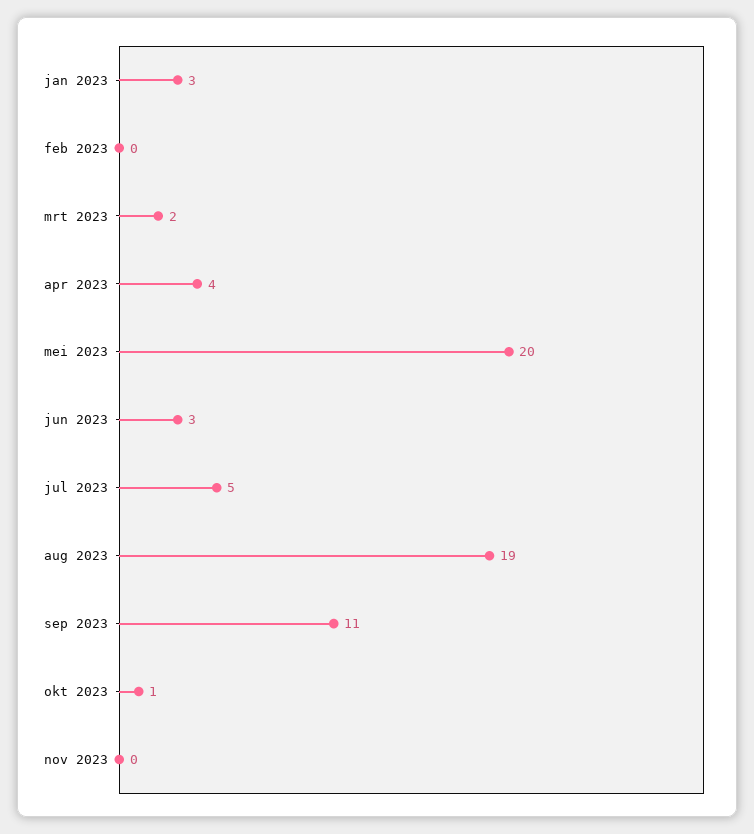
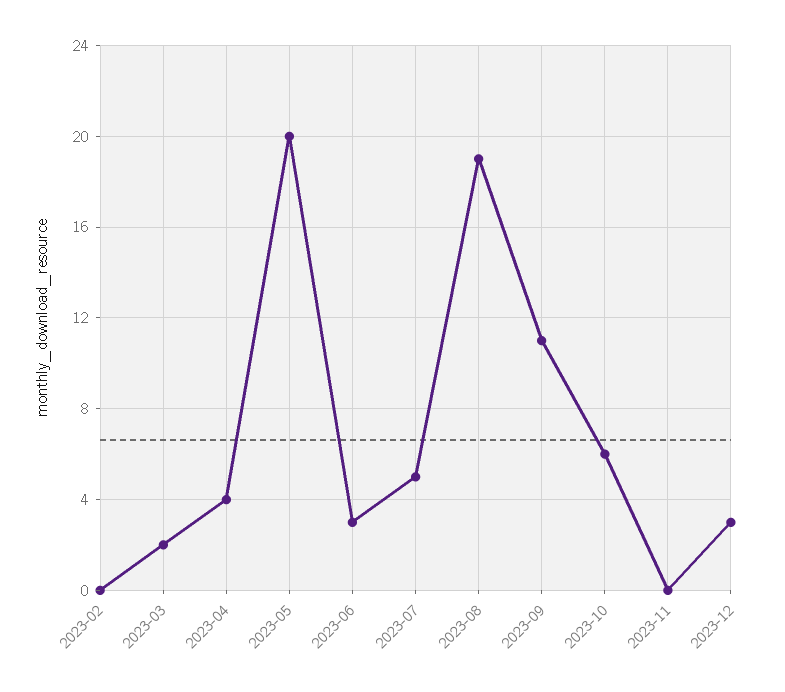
jan 2023: 3 -> none
okt 2023: 1 -> 6
2023-12: none -> 3

